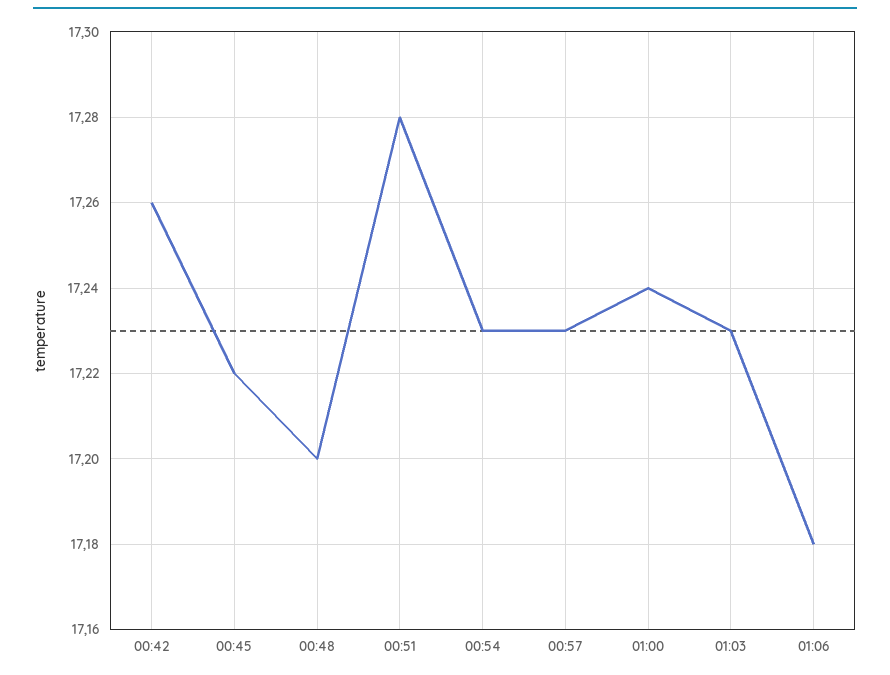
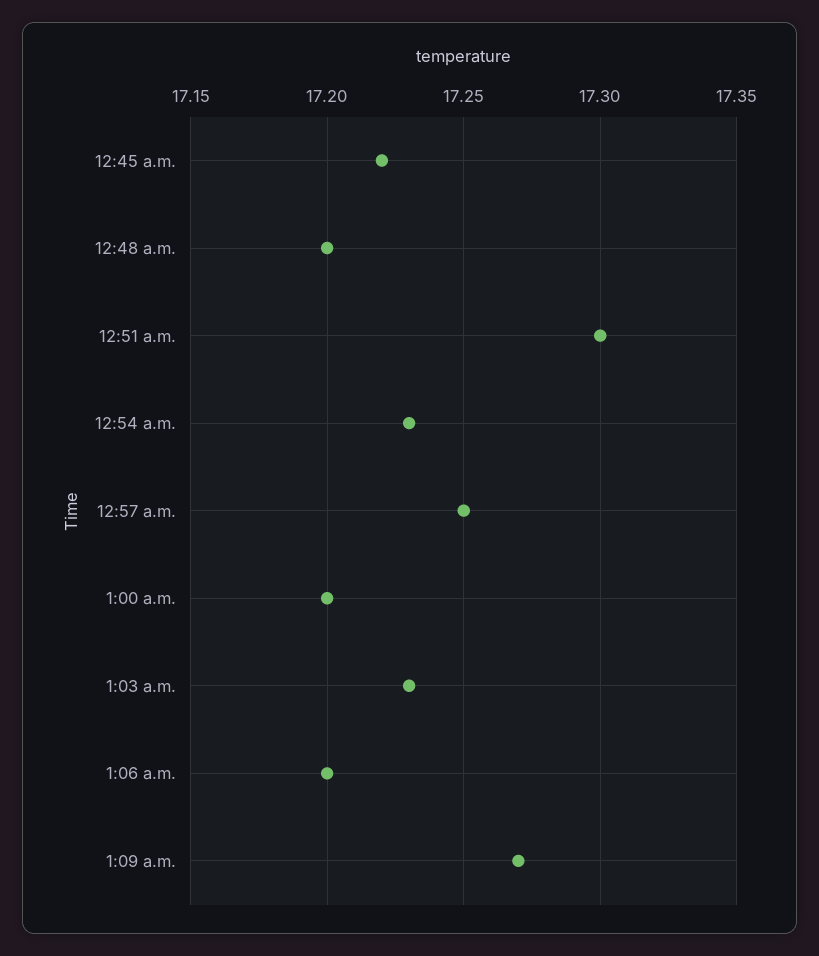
00:42: 17.26 -> none
00:51: 17.28 -> 17.3
00:57: 17.23 -> 17.25
01:00: 17.24 -> 17.2
01:06: 17.18 -> 17.2
1:09 a.m.: none -> 17.27

